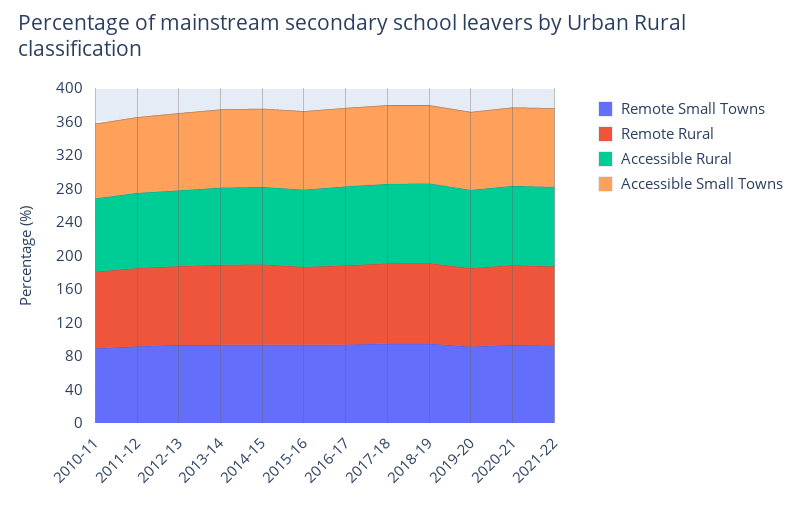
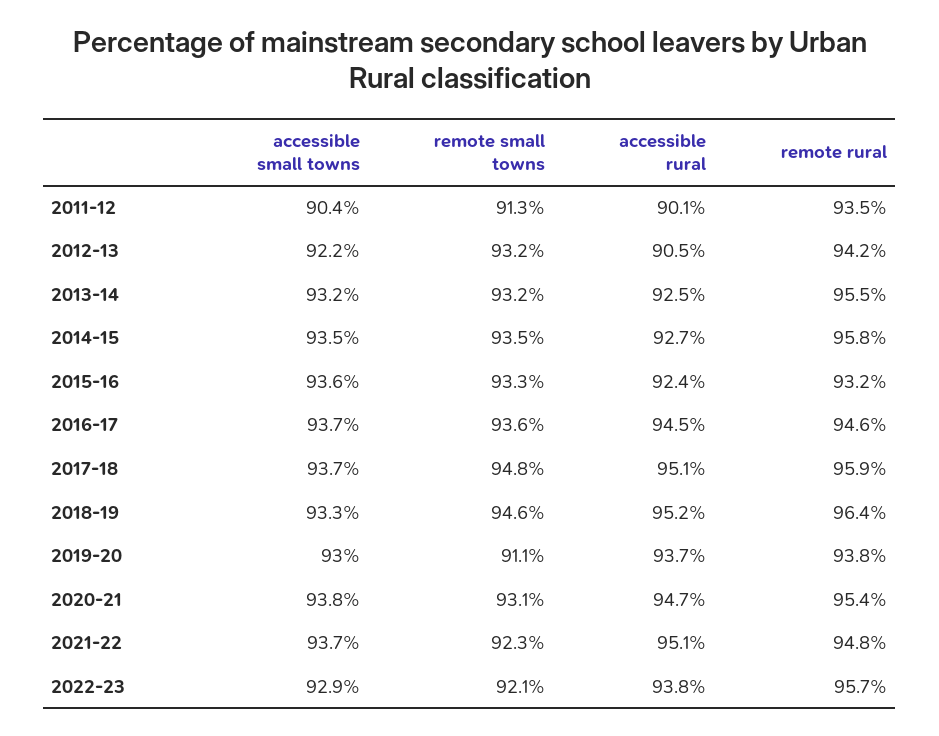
Remote Small Towns, 2010-11: 90 -> none
Remote Rural, 2010-11: 90 -> none
Accessible Rural, 2010-11: 90 -> none
Accessible Small Towns, 2010-11: 90 -> none
Accessible Small Towns, 2022-23: none -> 92.9
Remote Small Towns, 2022-23: none -> 92.1
Accessible Rural, 2022-23: none -> 93.8
Remote Rural, 2022-23: none -> 95.7

